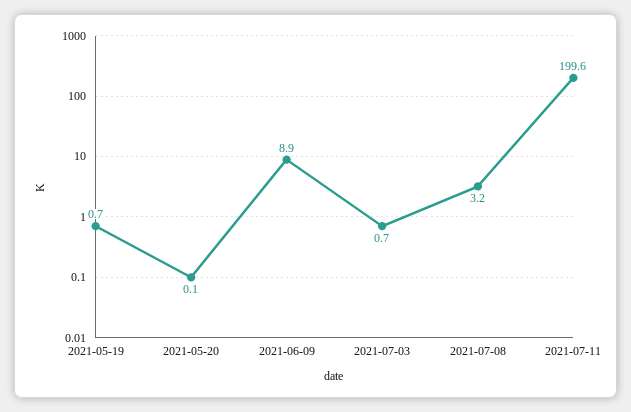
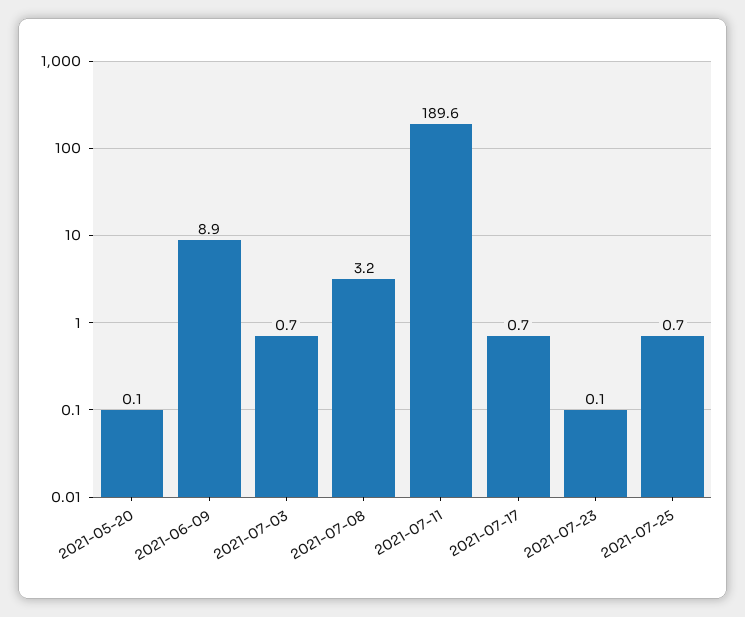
2021-05-19: 0.7 -> none
2021-07-11: 199.6 -> 189.6
2021-07-17: none -> 0.7
2021-07-23: none -> 0.1
2021-07-25: none -> 0.7

